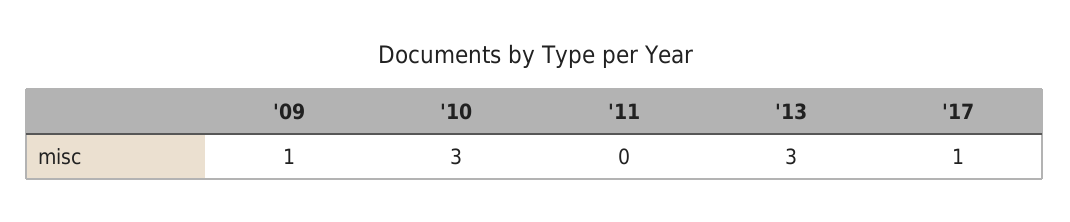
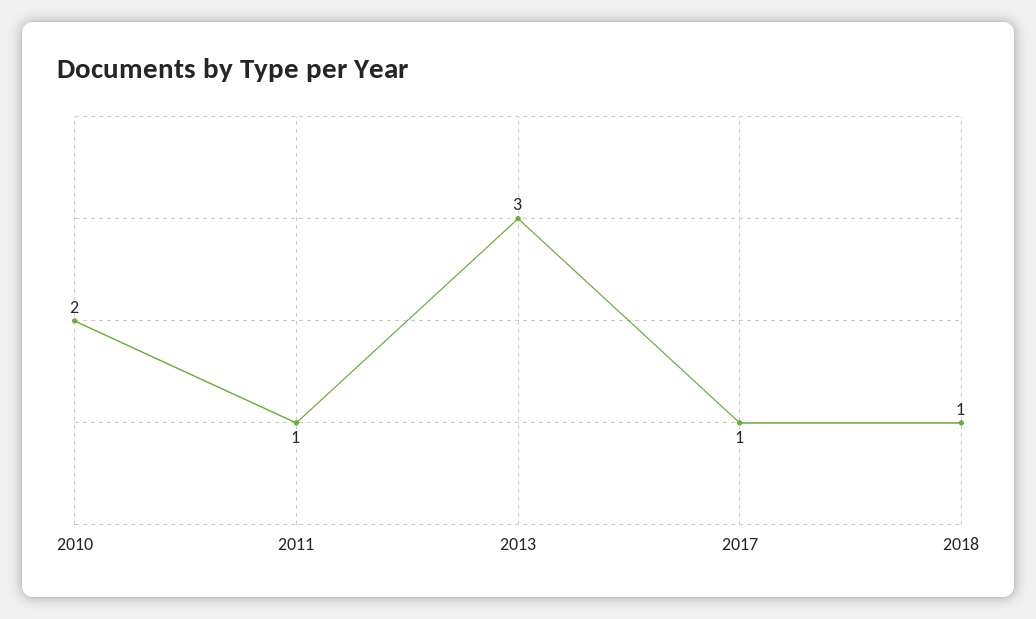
'09: 1 -> none
'10: 3 -> 2
'11: 0 -> 1
2018: none -> 1

